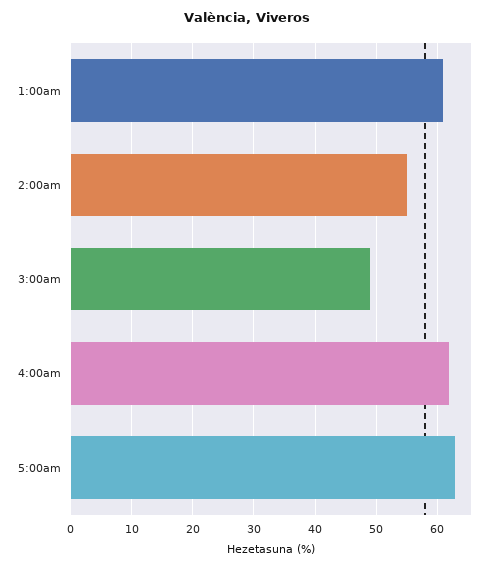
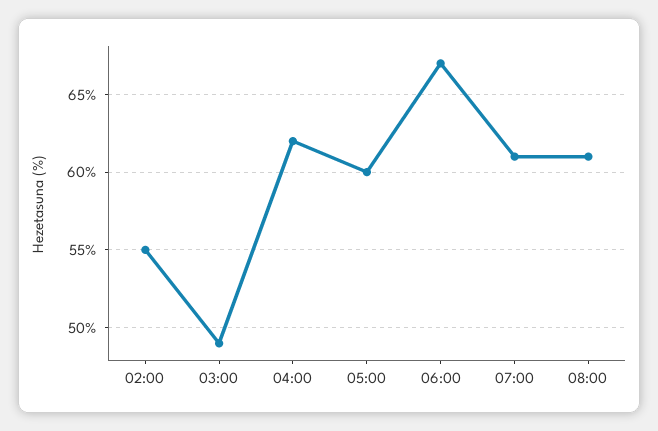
1:00am: 61 -> none
5:00am: 63 -> 60
06:00: none -> 67
07:00: none -> 61
08:00: none -> 61

